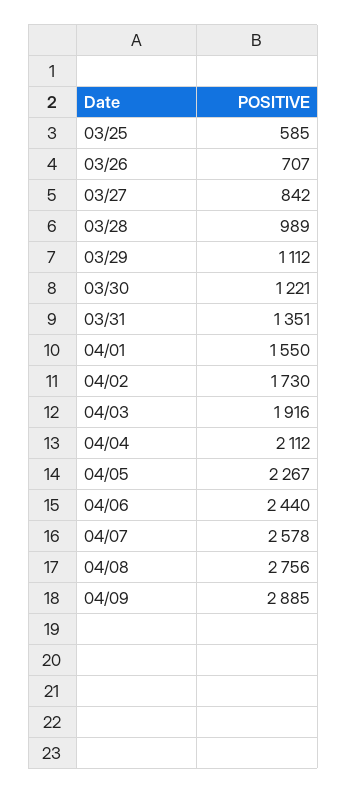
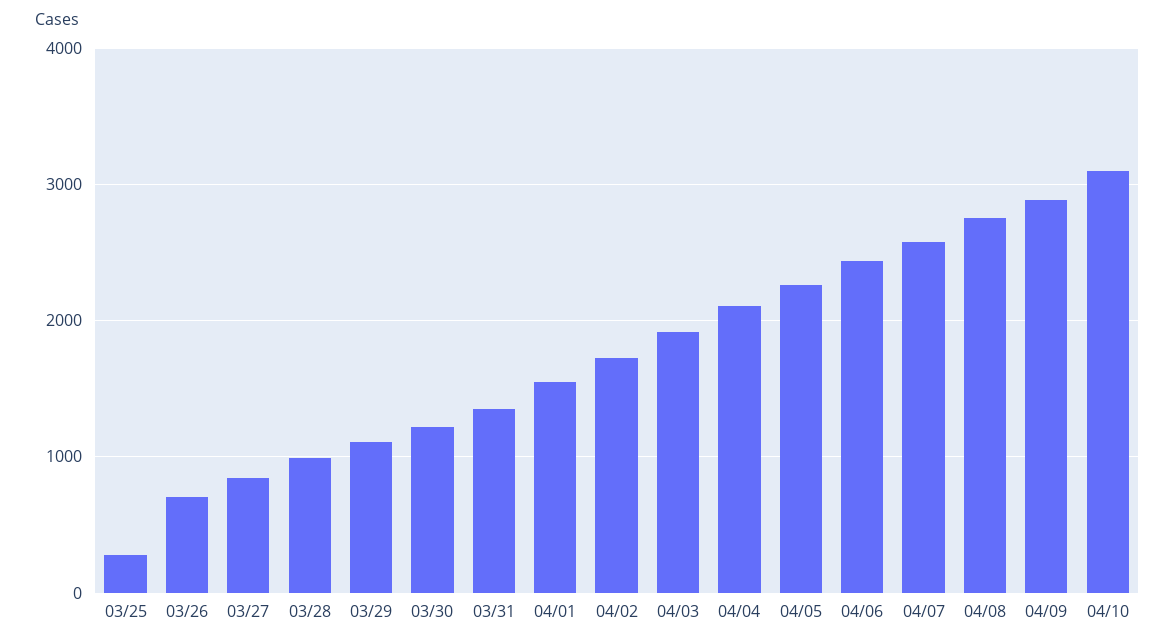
03/25: 585 -> 300
04/10: none -> 3100

